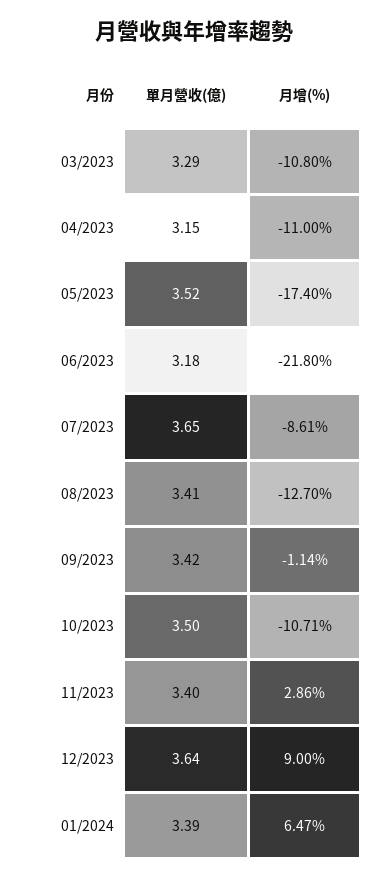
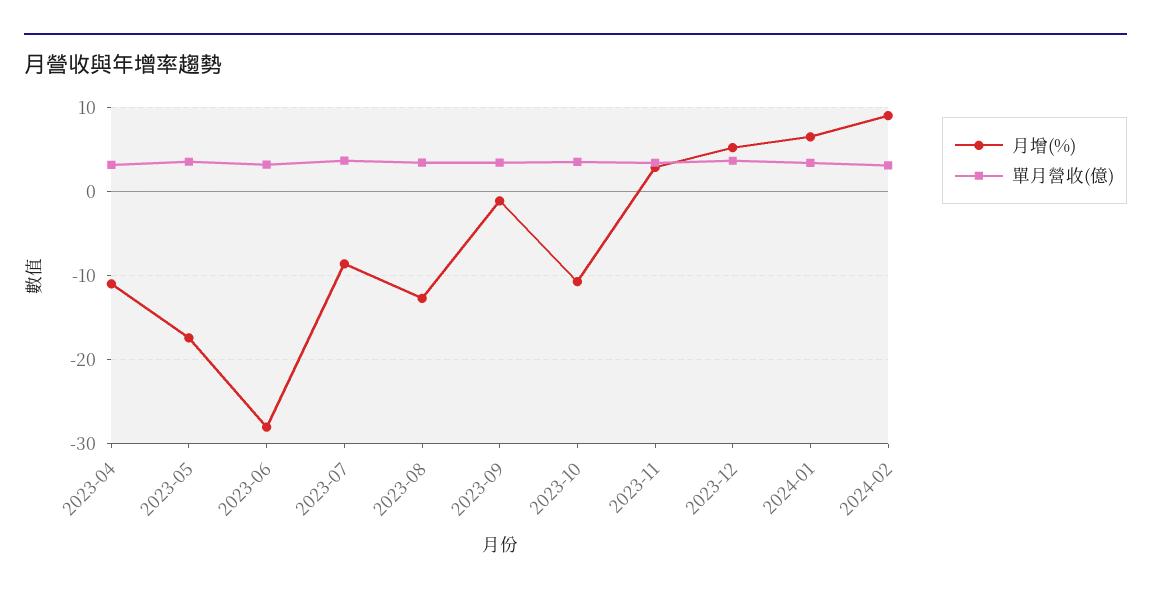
單月營收(億), 03/2023: 3.29 -> none
月增(%), 03/2023: -10.8 -> none
月增(%), 06/2023: -21.8 -> -28
月增(%), 12/2023: 9 -> 5
月增(%), 2024-02: none -> 9
單月營收(億), 2024-02: none -> 3

